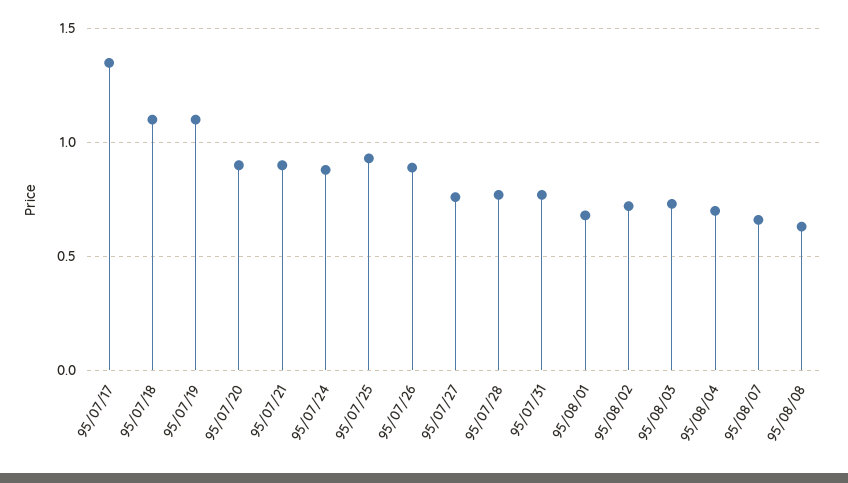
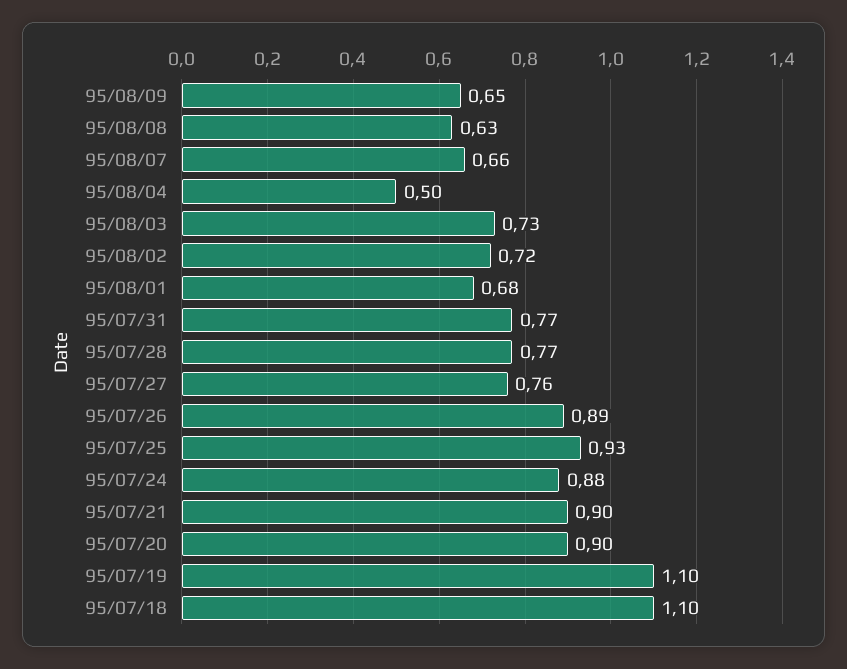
95/07/17: 1.35 -> none
95/08/04: 0.7 -> 0.5
95/08/09: none -> 0.65

